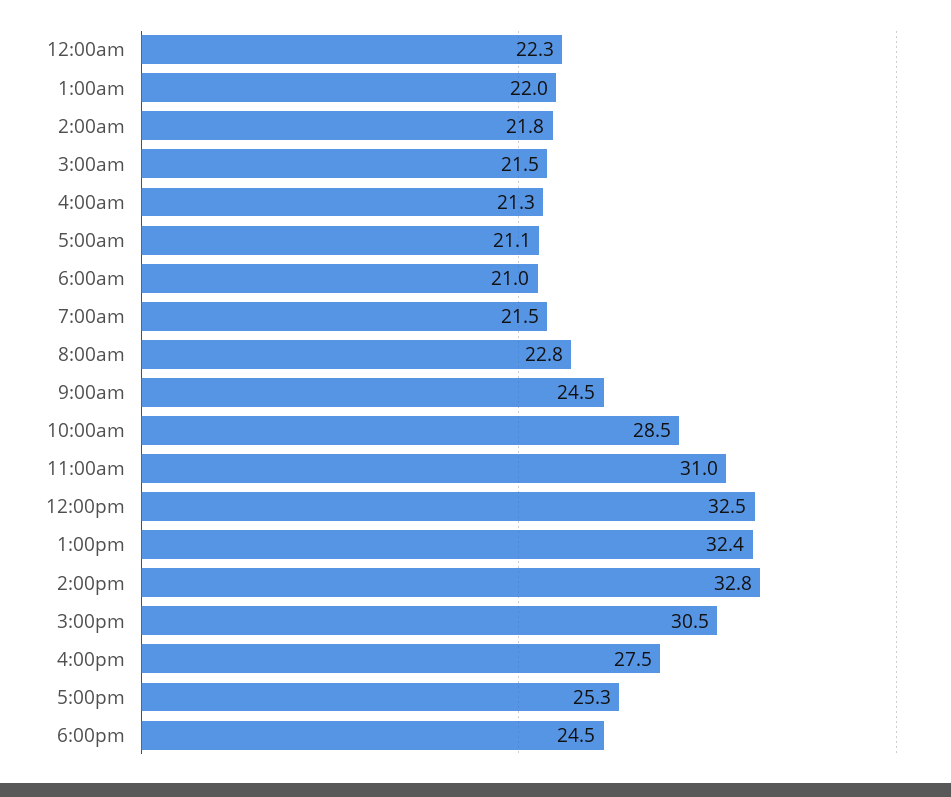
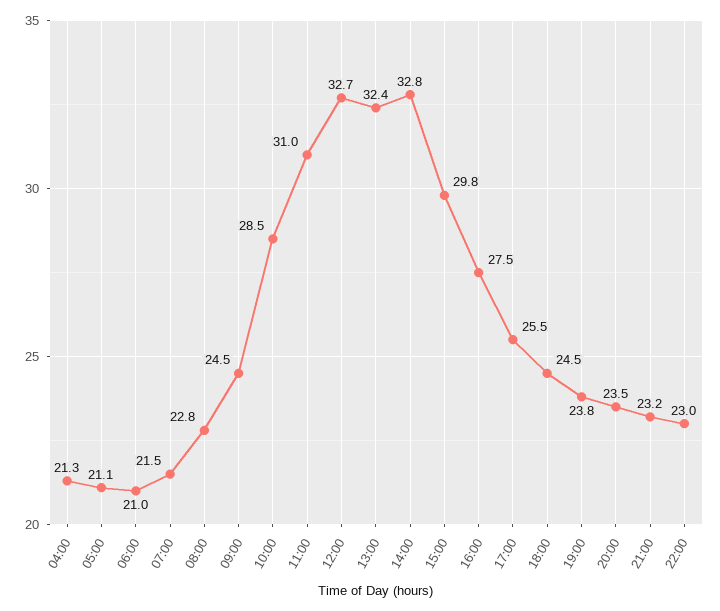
12:00am: 22.3 -> none
1:00am: 22 -> none
2:00am: 21.8 -> none
3:00am: 21.5 -> none
12:00pm: 32.5 -> 32.7
3:00pm: 30.5 -> 29.8
5:00pm: 25.3 -> 25.5
19:00: none -> 23.8
20:00: none -> 23.5
21:00: none -> 23.2
22:00: none -> 23

